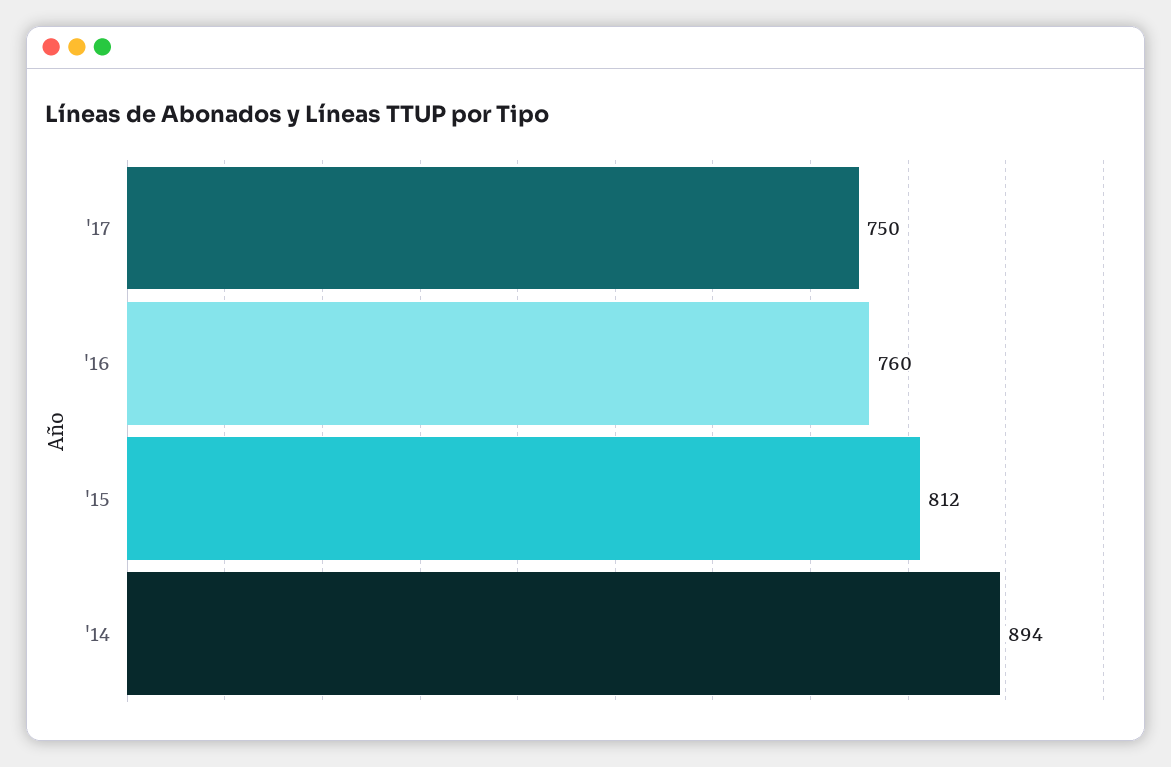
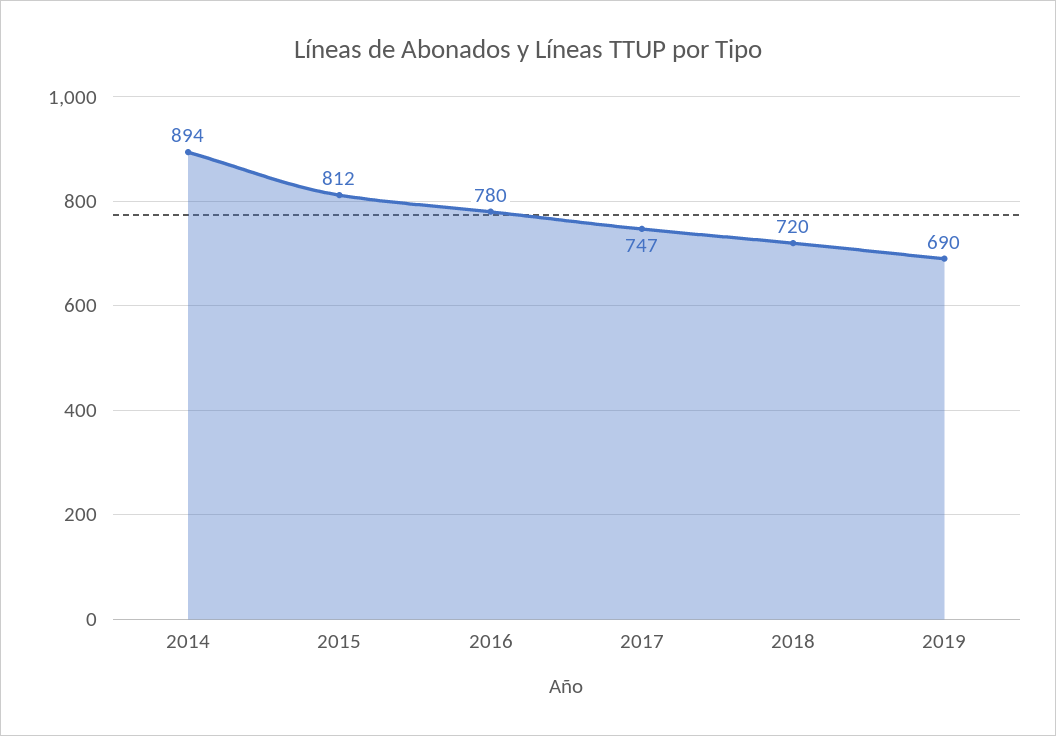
'17: 750 -> 747
'16: 760 -> 780
2018: none -> 720
2019: none -> 690

